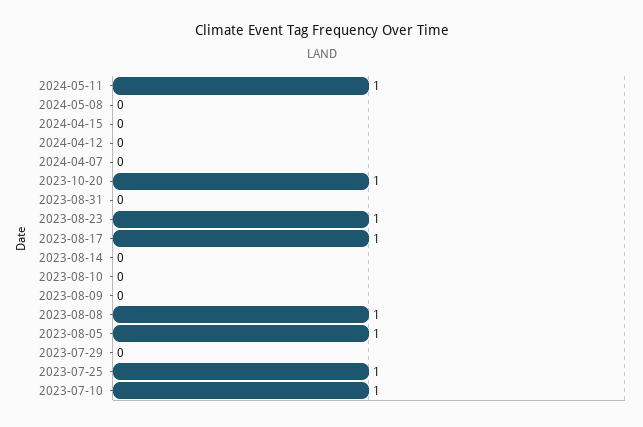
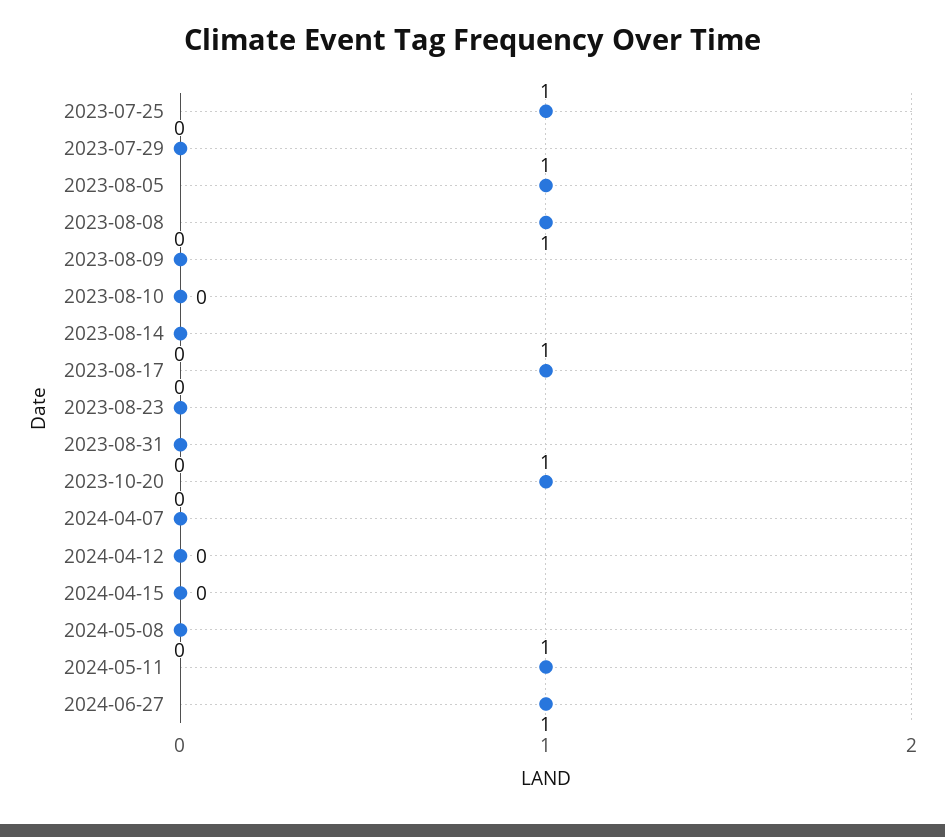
2023-08-23: 1 -> 0
2023-07-10: 1 -> none
2024-06-27: none -> 1

